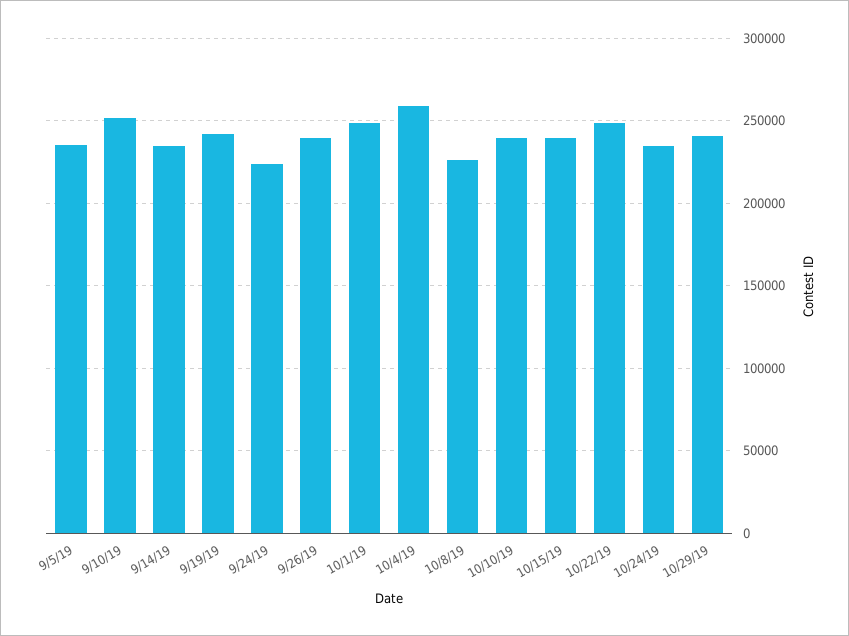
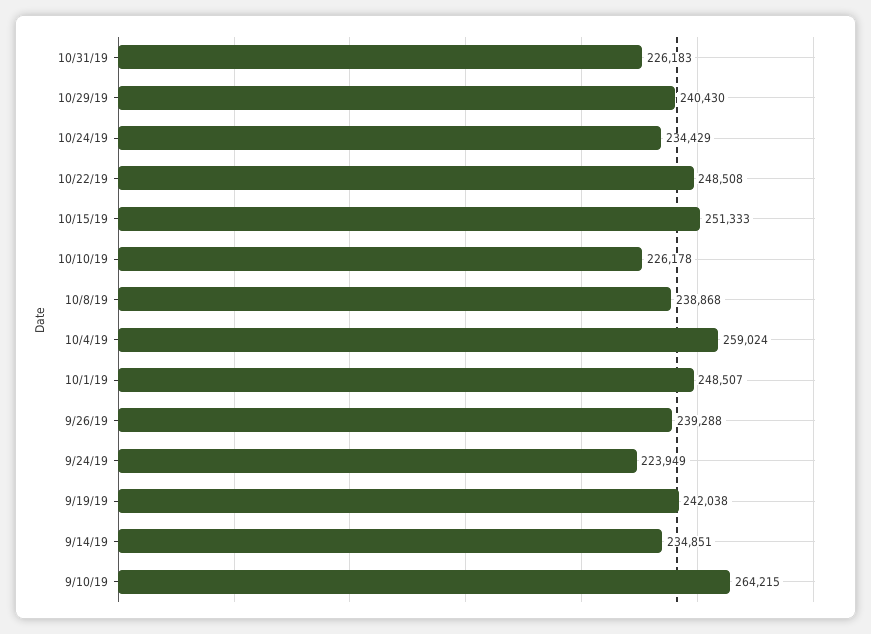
9/5/19: 235000 -> none
9/10/19: 250000 -> 264215
10/8/19: 225000 -> 238868
10/10/19: 240000 -> 226178
10/15/19: 240000 -> 251333
10/31/19: none -> 226183

